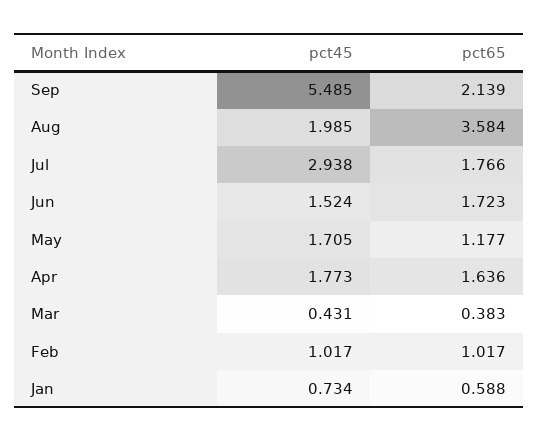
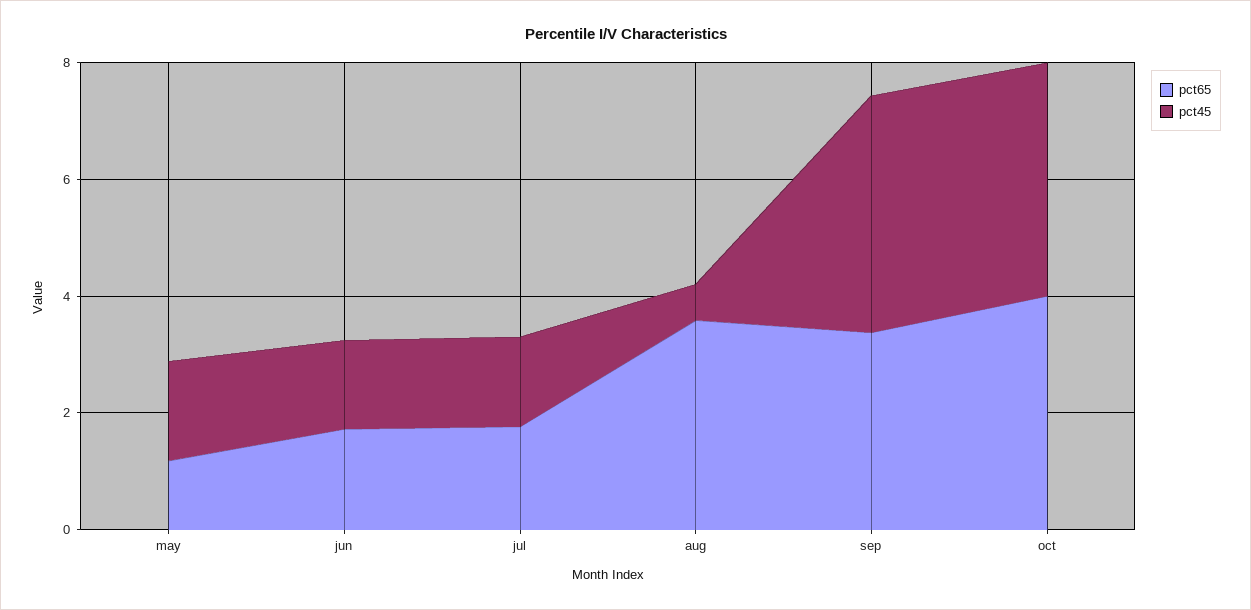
pct45, Sep: 5.485 -> 4
pct65, Sep: 2.139 -> 3.5
pct45, Aug: 1.985 -> 0.5
pct45, Jul: 2.938 -> 1.5
pct45, Apr: 1.773 -> none
pct65, Apr: 1.636 -> none
pct45, Mar: 0.431 -> none
pct65, Mar: 0.383 -> none
pct45, Feb: 1.017 -> none
pct65, Feb: 1.017 -> none
pct45, Jan: 0.734 -> none
pct65, Jan: 0.588 -> none
pct65, oct: none -> 4
pct45, oct: none -> 4

